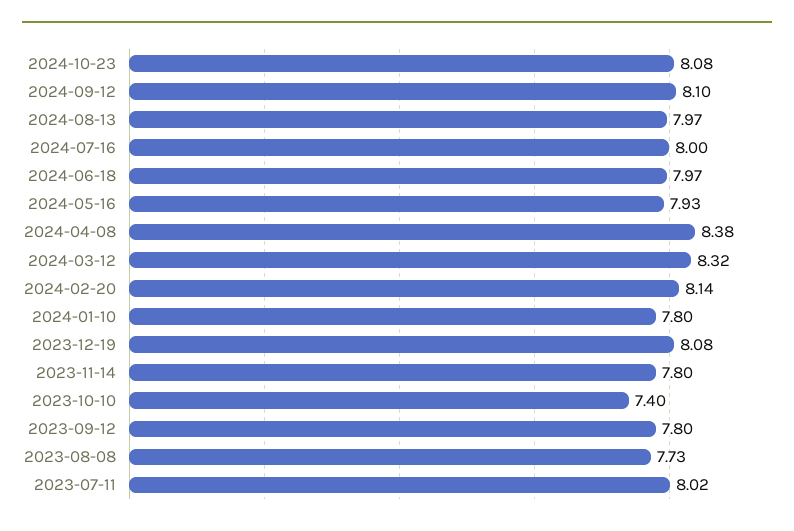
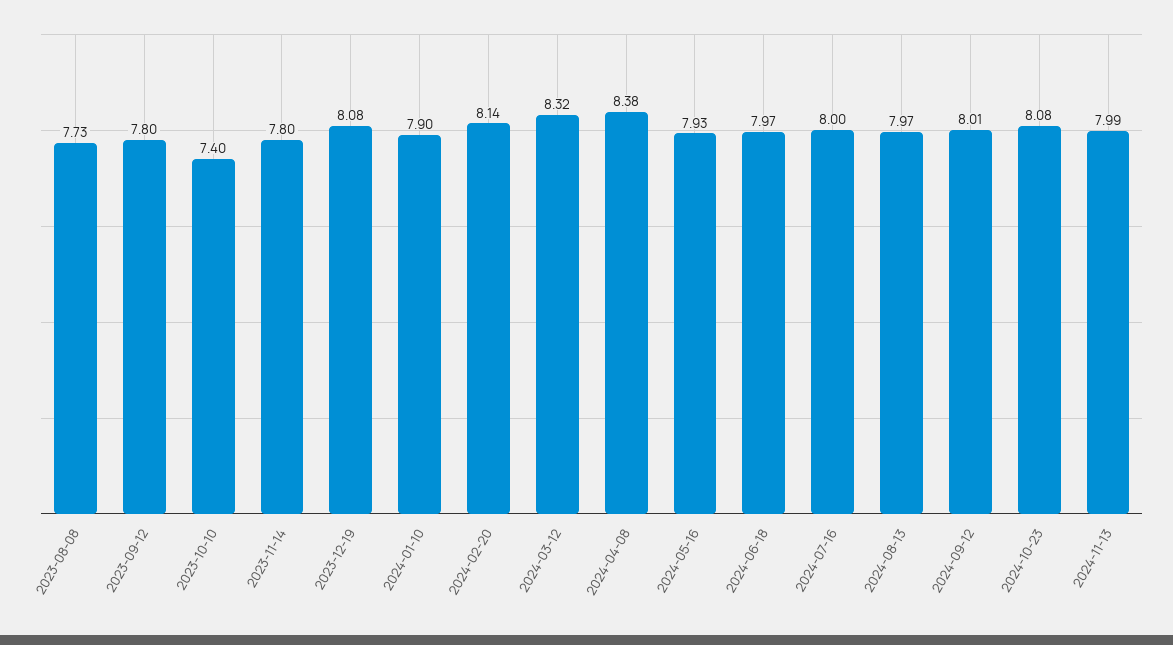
2024-09-12: 8.1 -> 8.01
2024-01-10: 7.8 -> 7.9
2023-07-11: 8.02 -> none
2024-11-13: none -> 7.99

